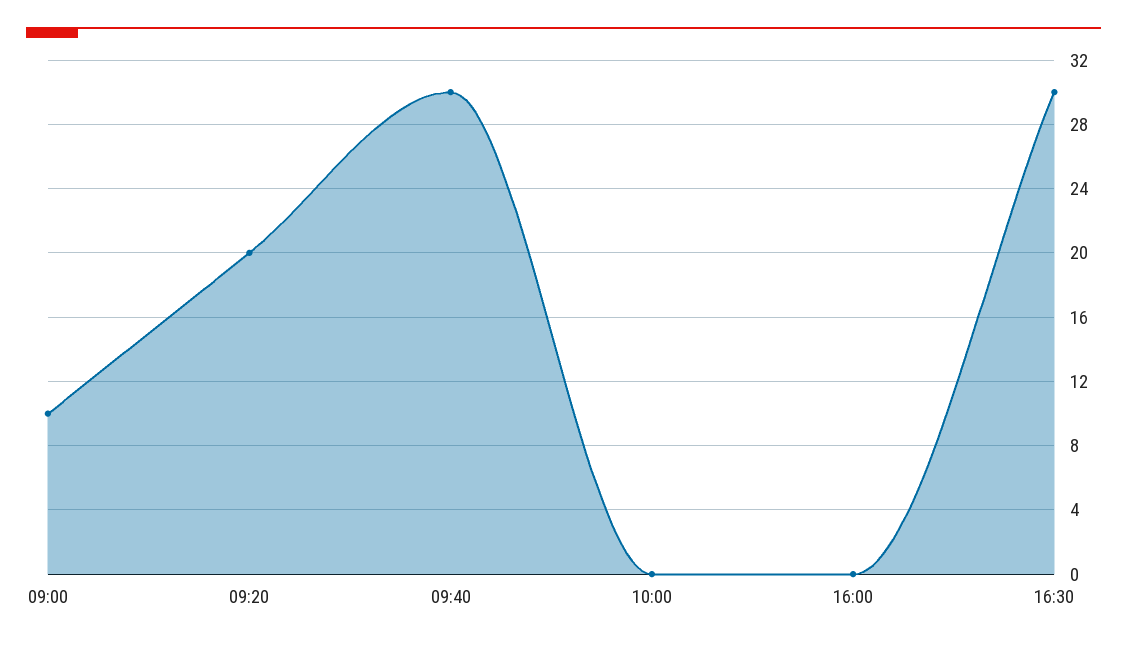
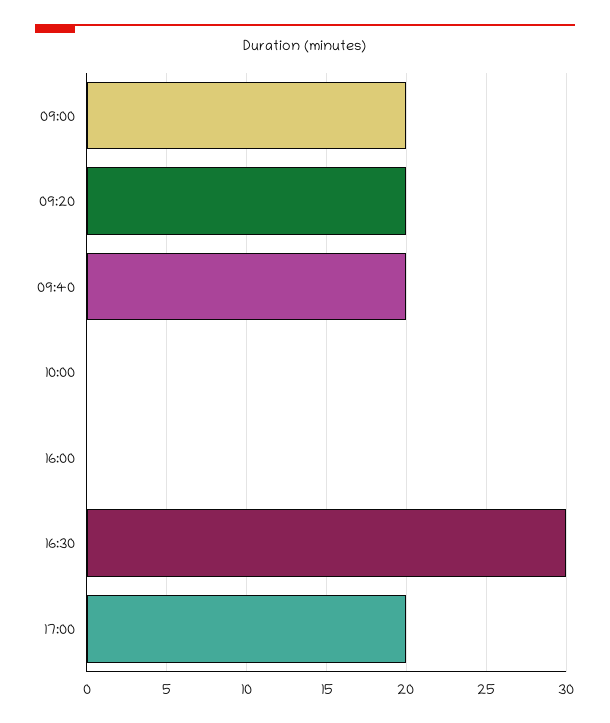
09:00: 10 -> 20
09:40: 30 -> 20
17:00: none -> 20

